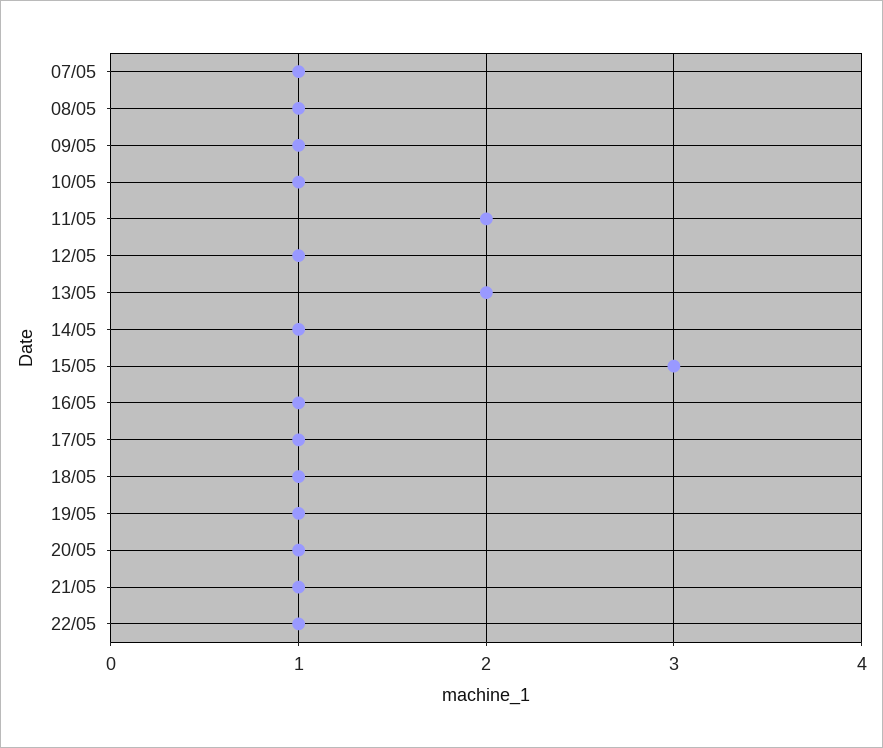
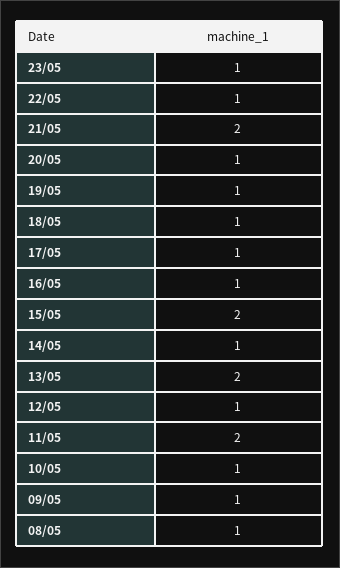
07/05: 1 -> none
15/05: 3 -> 2
21/05: 1 -> 2
23/05: none -> 1

